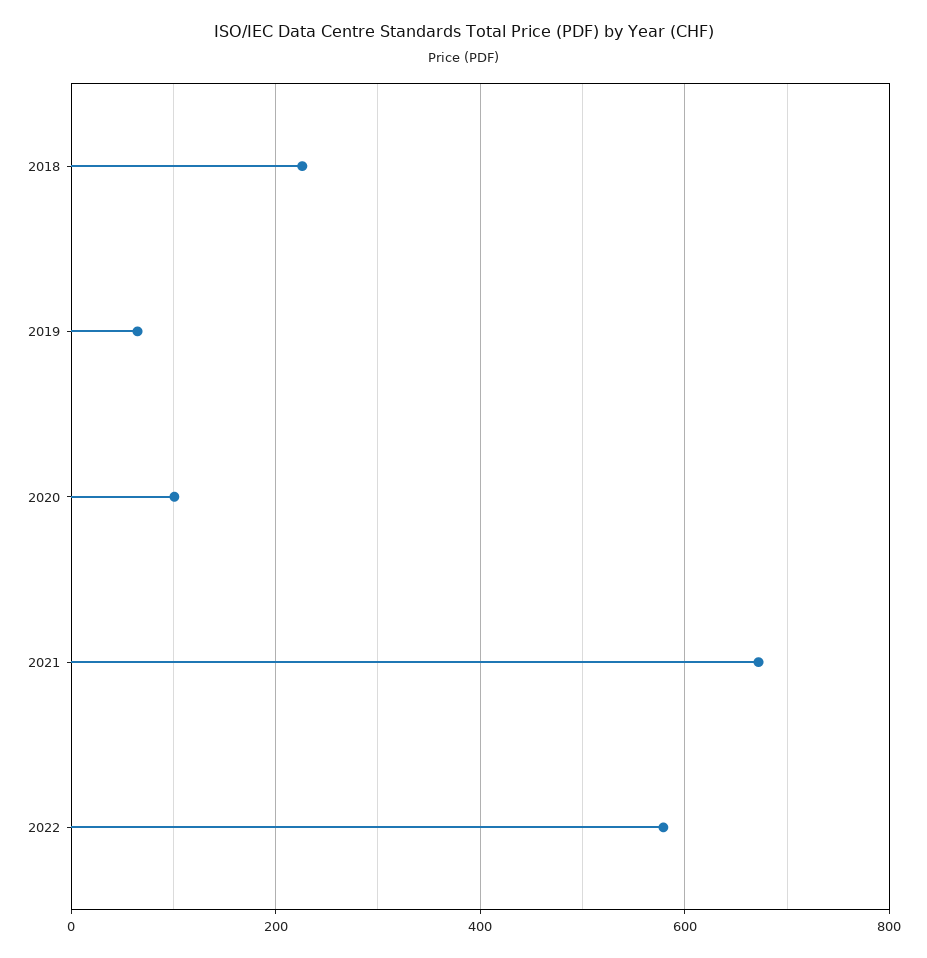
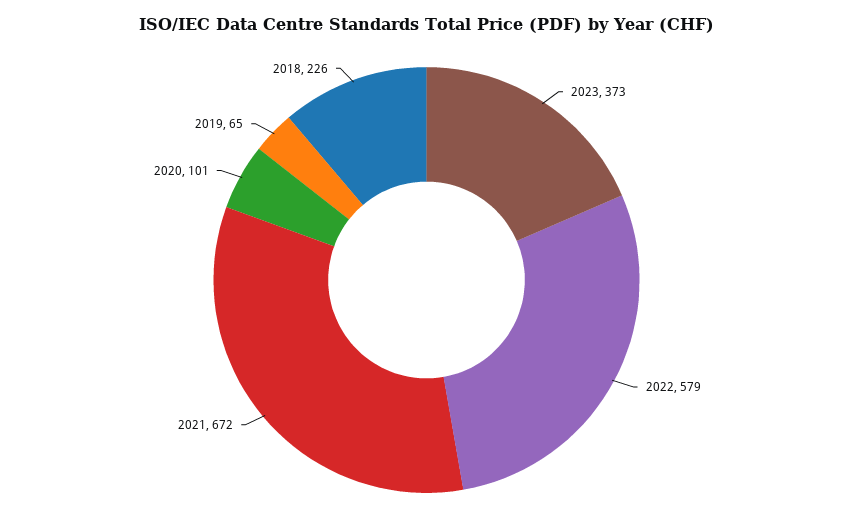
2023: none -> 373

